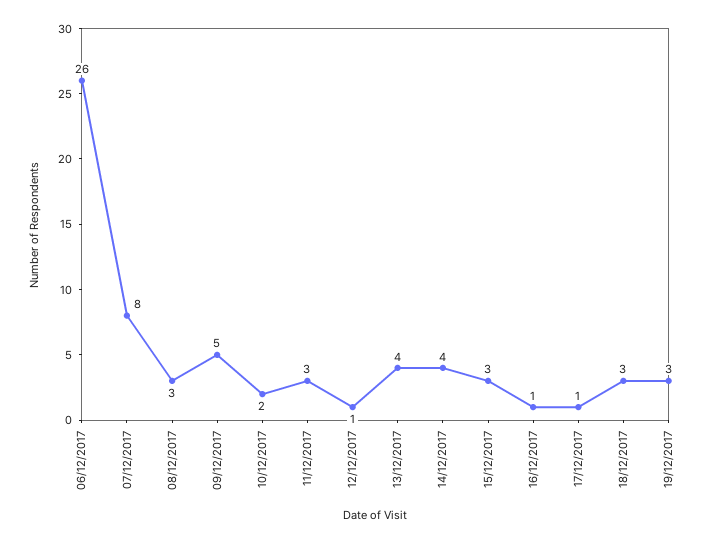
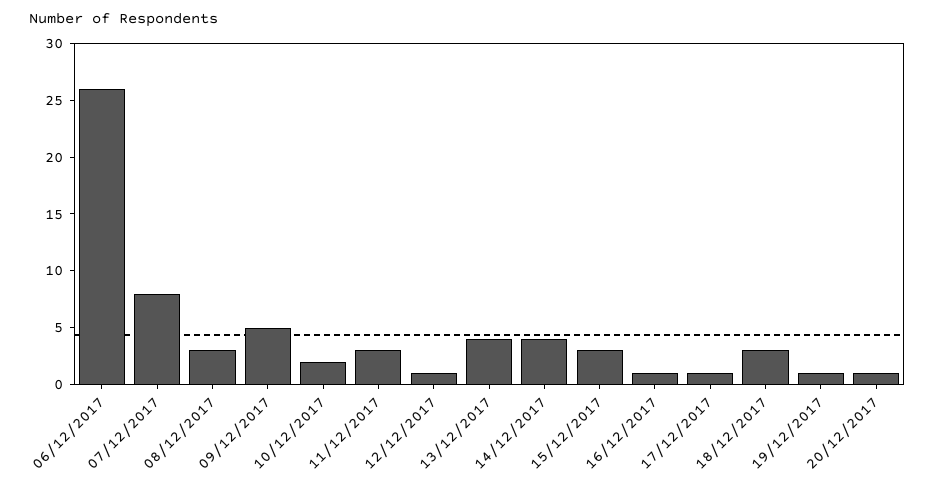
19/12/2017: 3 -> 1
20/12/2017: none -> 1

